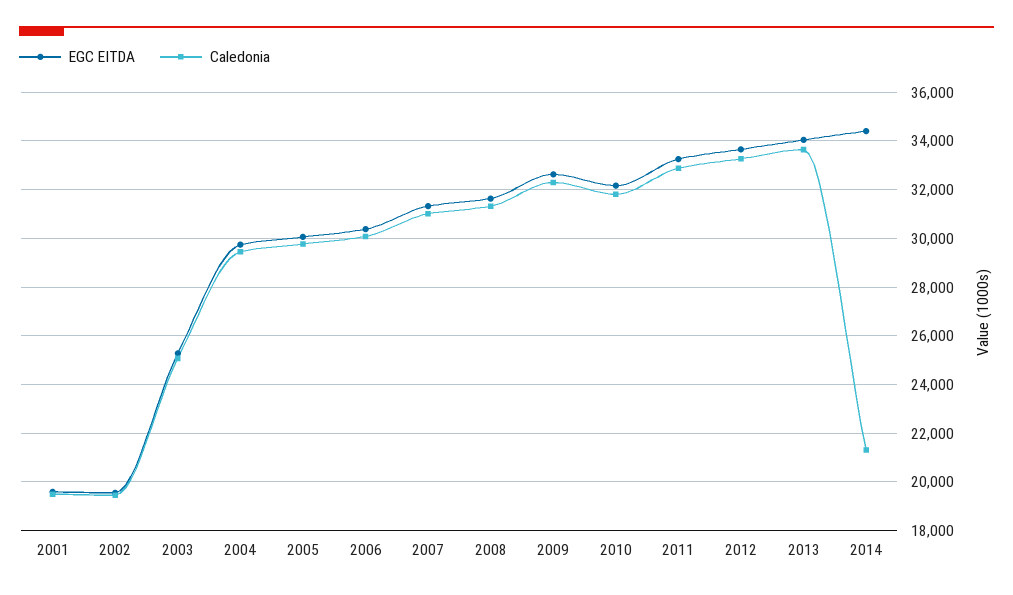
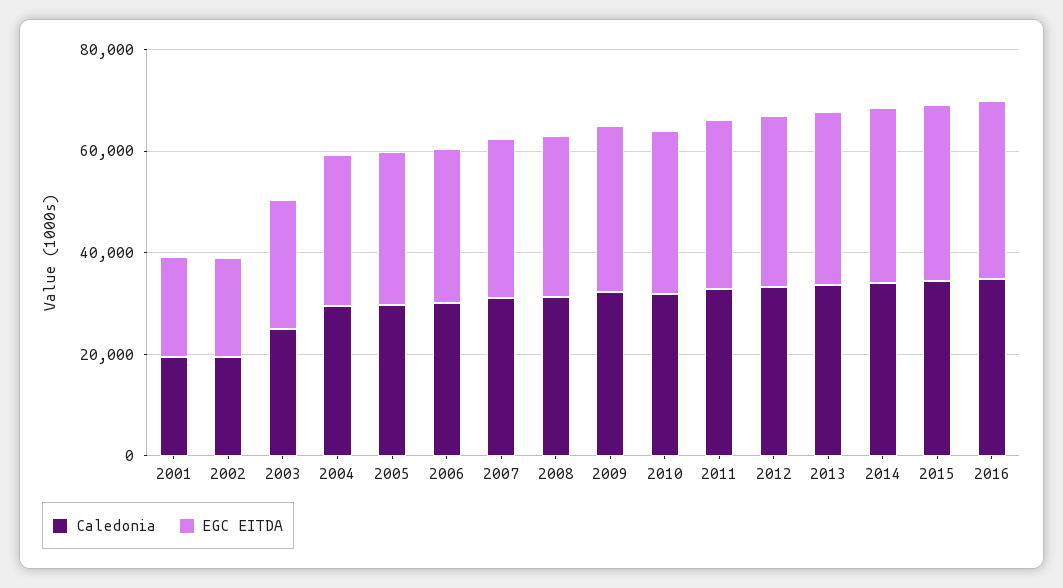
Caledonia, 2014: 21250 -> 35000
Caledonia, 2015: none -> 35000
EGC EITDA, 2015: none -> 35000
Caledonia, 2016: none -> 35000
EGC EITDA, 2016: none -> 35000

